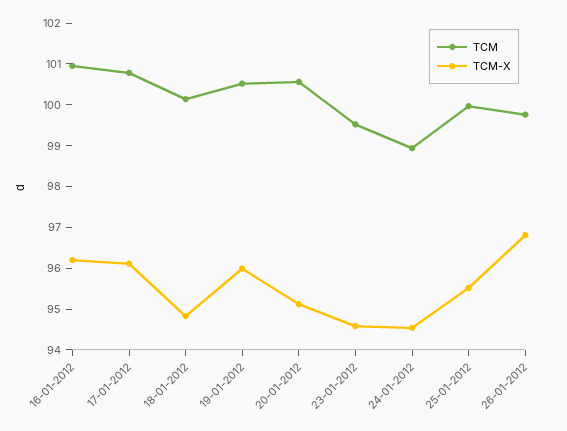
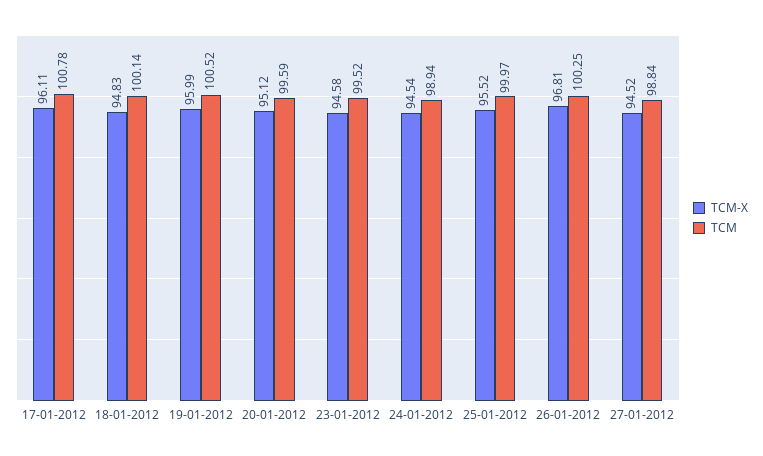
TCM, 16-01-2012: 101 -> none
TCM-X, 16-01-2012: 96.2 -> none
TCM, 20-01-2012: 100.6 -> 99.59
TCM, 26-01-2012: 99.8 -> 100.25
TCM-X, 27-01-2012: none -> 94.52
TCM, 27-01-2012: none -> 98.84

